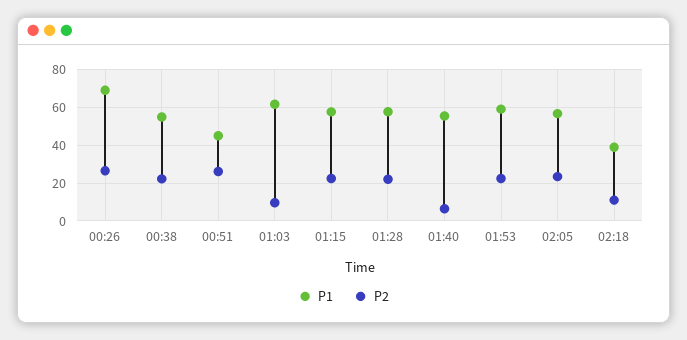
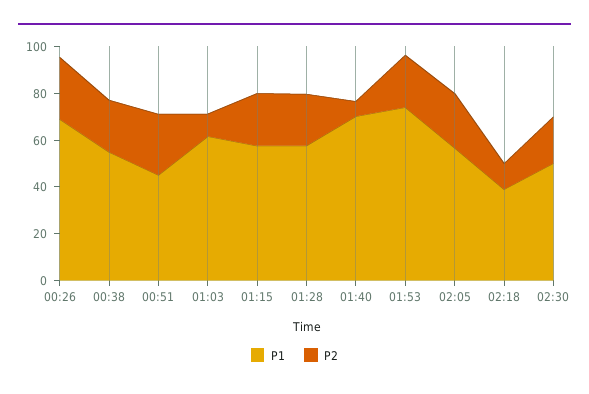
P1, 01:40: 55 -> 70
P1, 01:53: 60 -> 75
P1, 02:30: none -> 50
P2, 02:30: none -> 20

